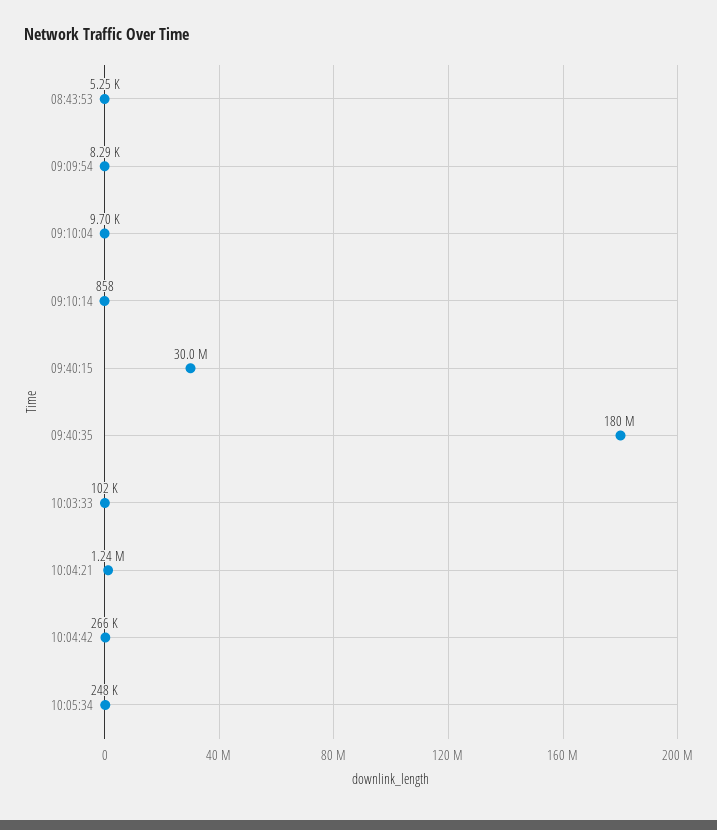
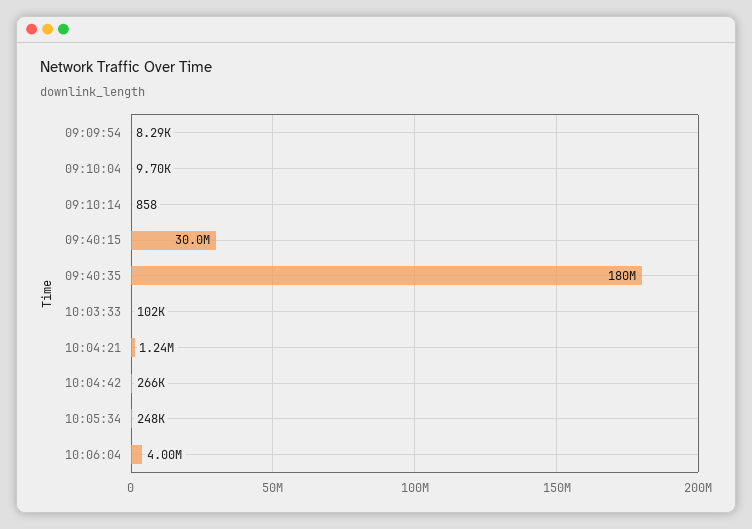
08:43:53: 5250 -> none
10:06:04: none -> 4000000

